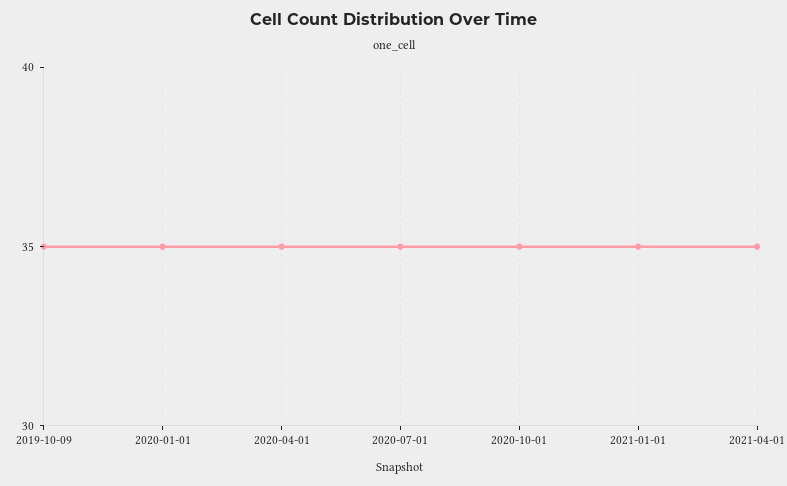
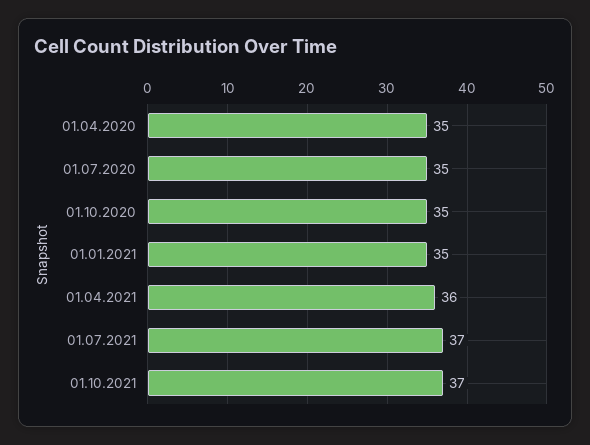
2019-10-09: 35 -> none
2020-01-01: 35 -> none
2021-04-01: 35 -> 36
01.07.2021: none -> 37
01.10.2021: none -> 37

